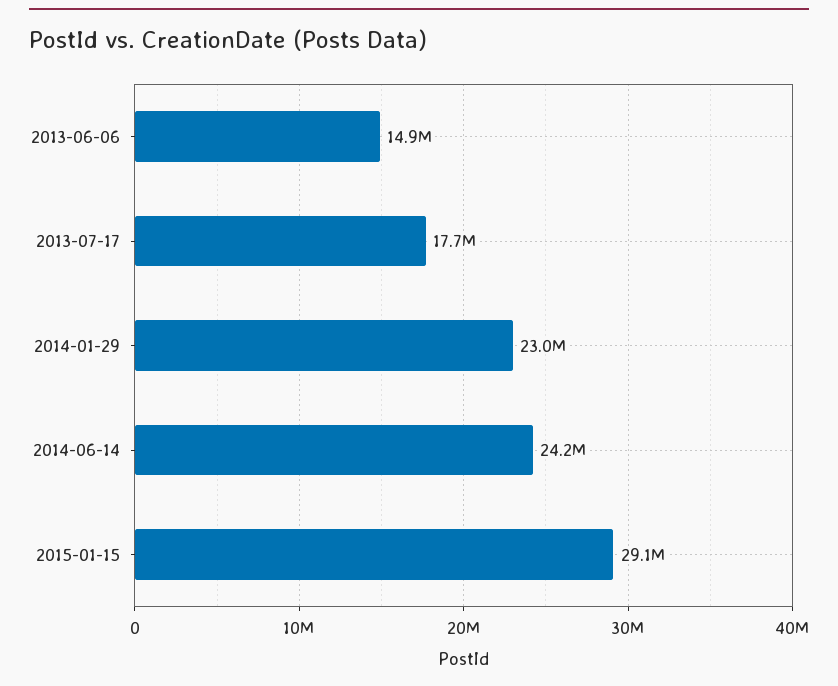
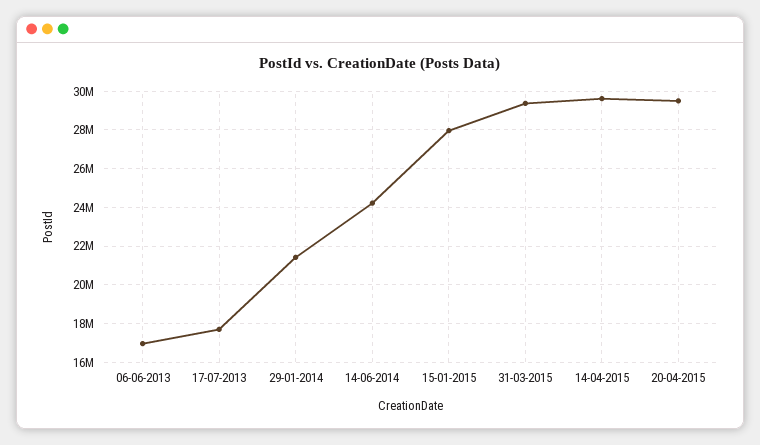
2013-06-06: 14900000 -> 17000000
2014-01-29: 23000000 -> 21500000
2015-01-15: 29100000 -> 28000000
31-03-2015: none -> 29500000
14-04-2015: none -> 29500000
20-04-2015: none -> 29500000

